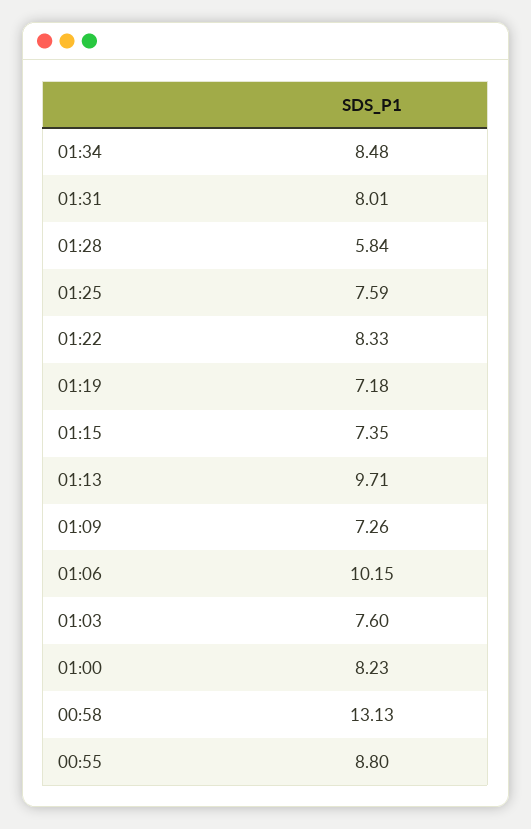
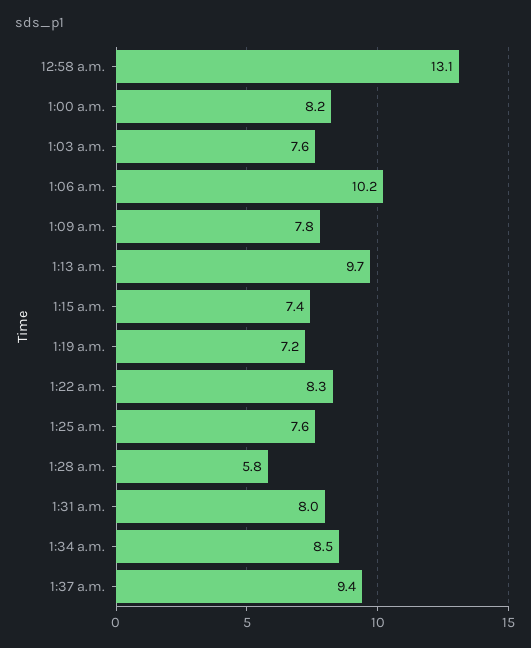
01:09: 7.26 -> 7.8
00:55: 8.8 -> none
1:37 a.m.: none -> 9.4

